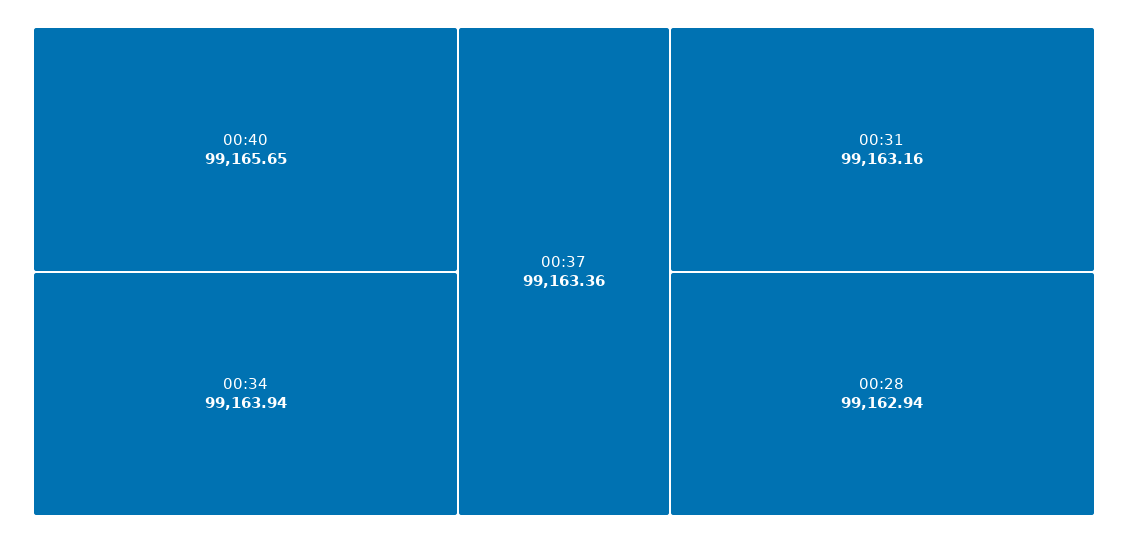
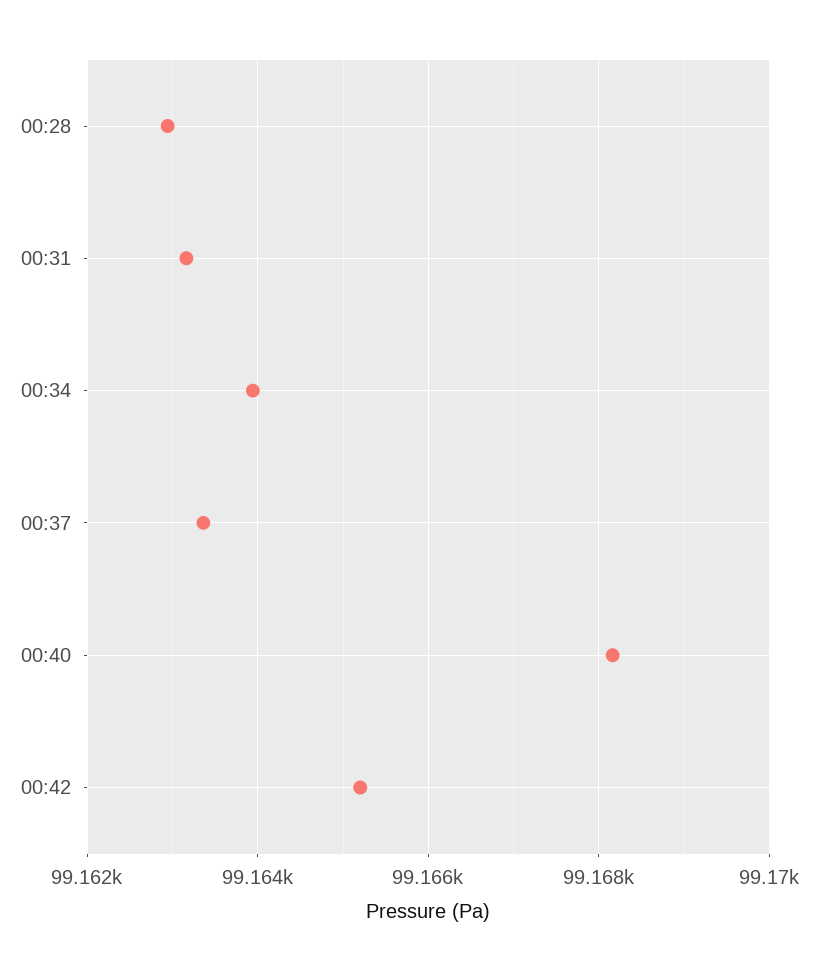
00:40: 99165.65 -> 99168.2
00:42: none -> 99165.2

